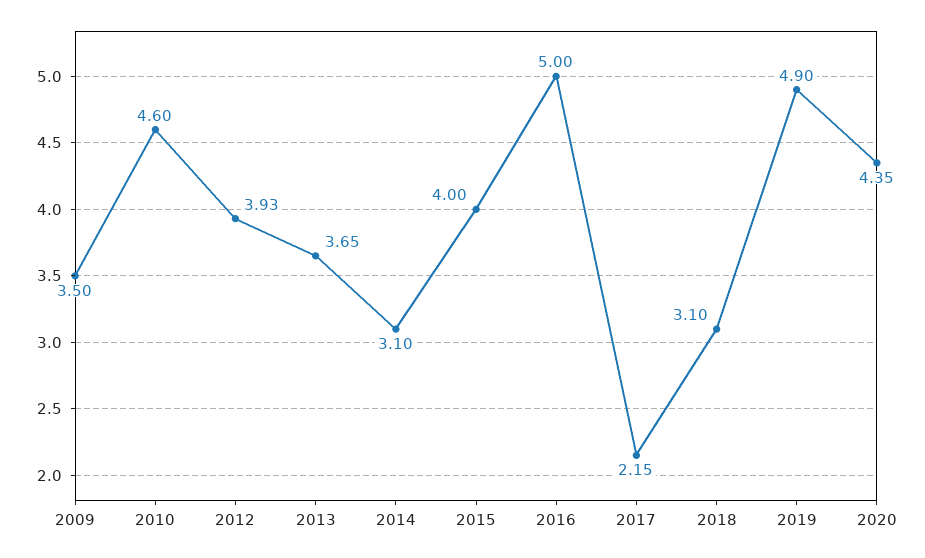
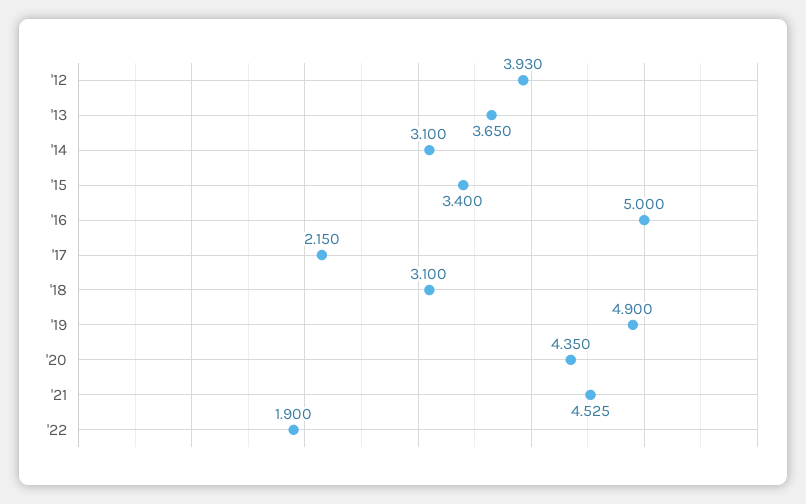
2009: 3.5 -> none
2010: 4.6 -> none
2015: 4 -> 3.4
'21: none -> 4.525
'22: none -> 1.9

